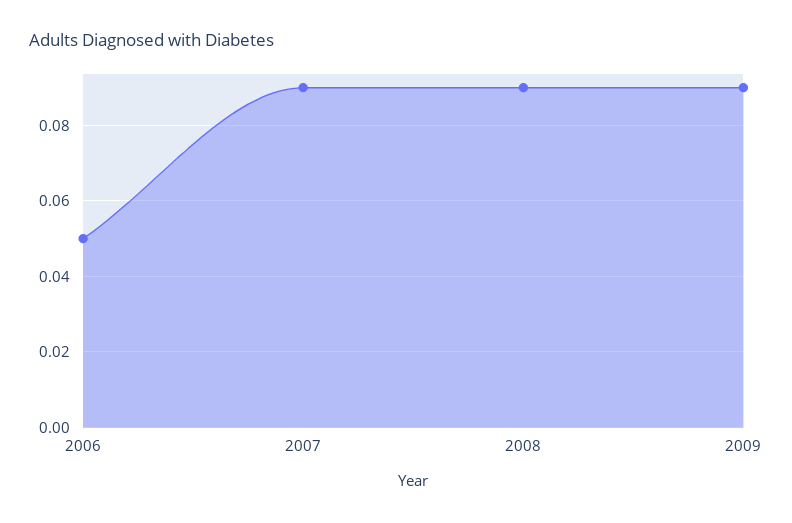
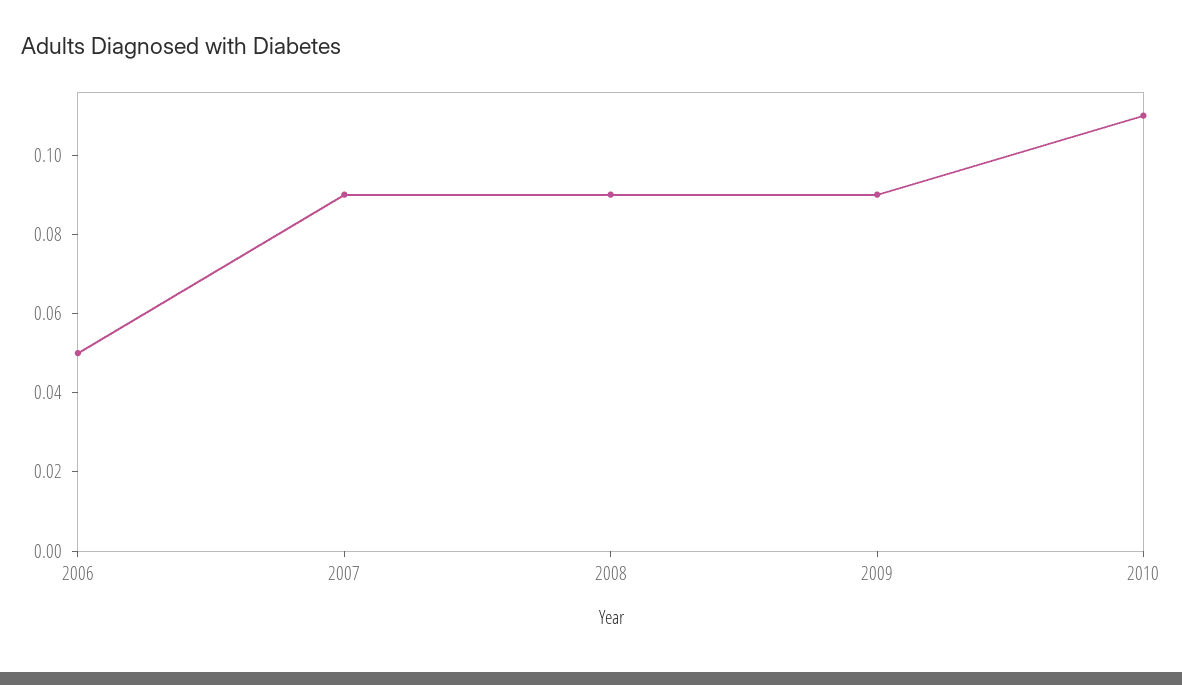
2010: none -> 0.11

